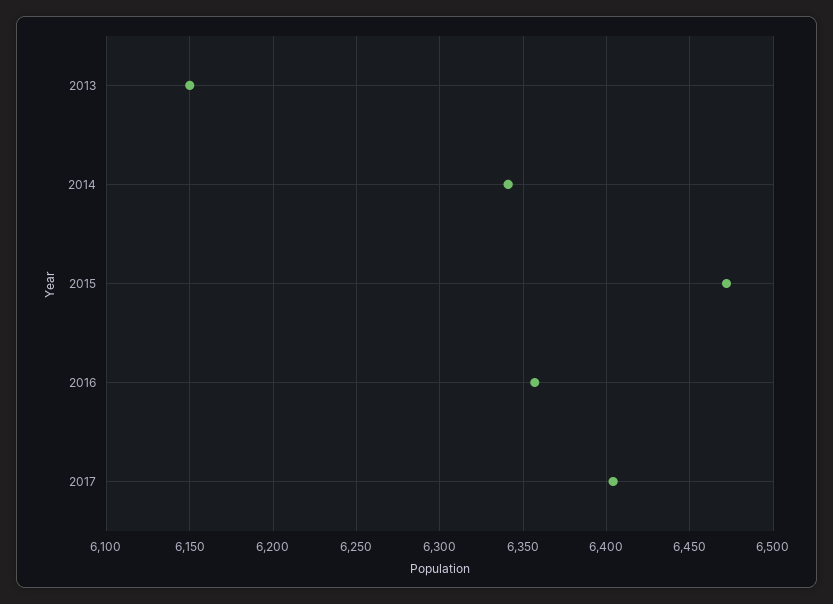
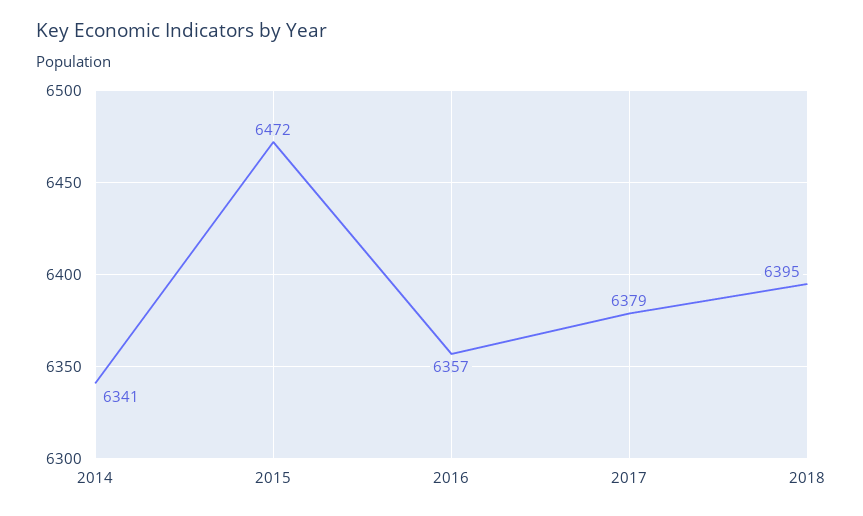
2013: 6150 -> none
2017: 6405 -> 6379
2018: none -> 6395

